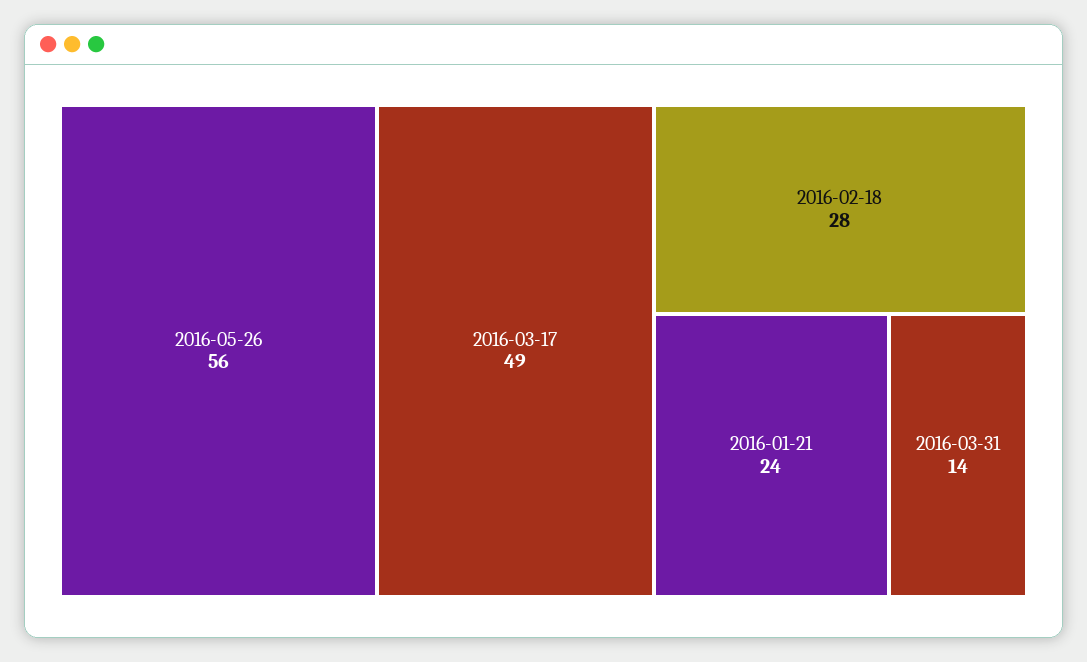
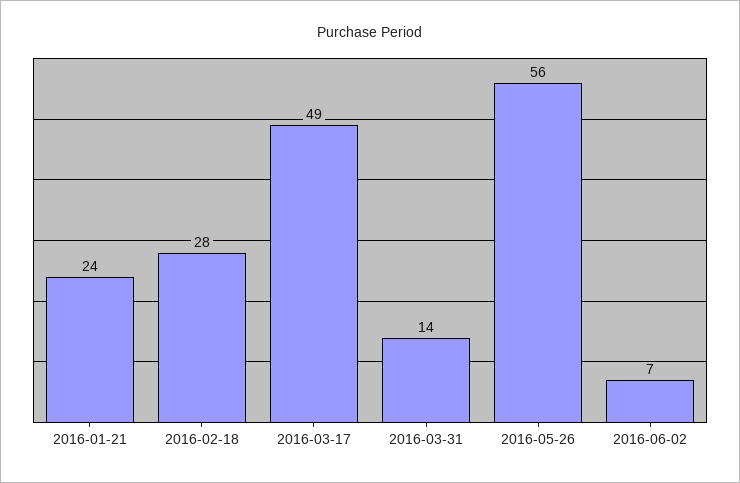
2016-06-02: none -> 7

